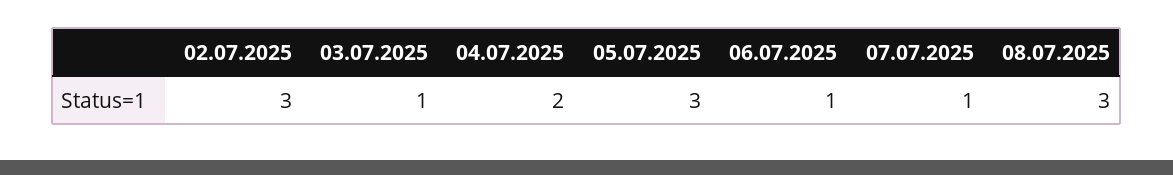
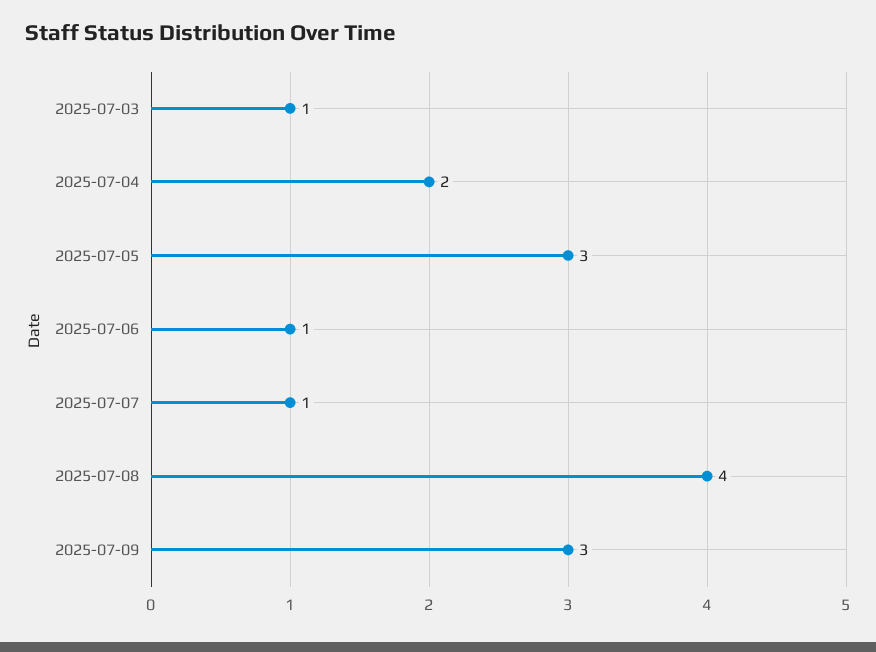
02.07.2025: 3 -> none
08.07.2025: 3 -> 4
2025-07-09: none -> 3

